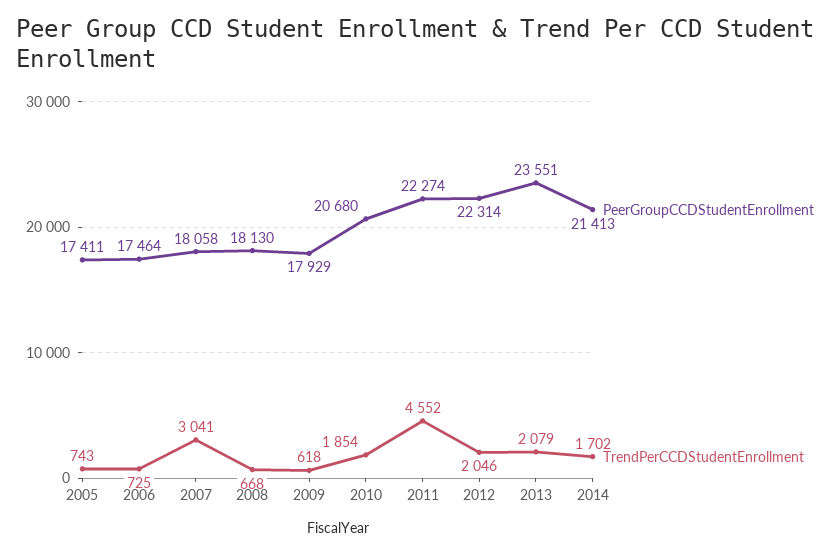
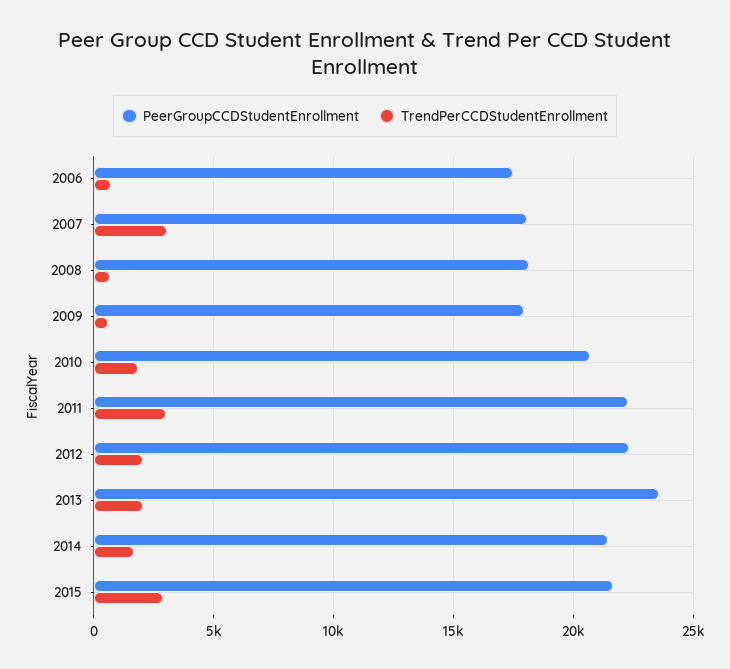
PeerGroupCCDStudentEnrollment, 2005: 17411 -> none
TrendPerCCDStudentEnrollment, 2005: 743 -> none
TrendPerCCDStudentEnrollment, 2011: 4552 -> 3000
PeerGroupCCDStudentEnrollment, 2015: none -> 21500
TrendPerCCDStudentEnrollment, 2015: none -> 3000

